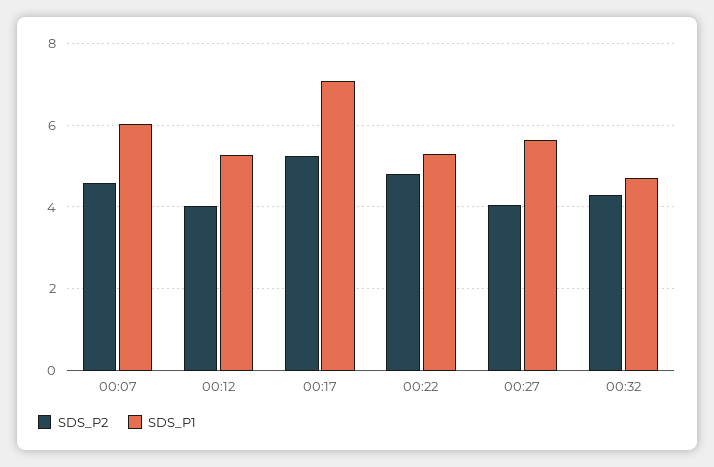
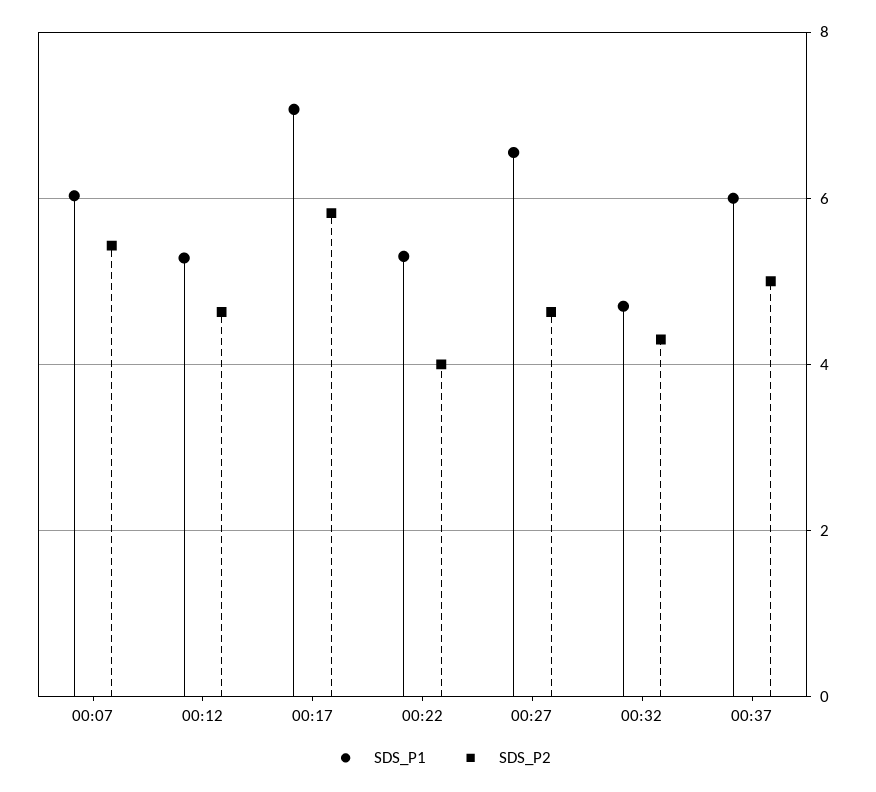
SDS_P2, 00:07: 4.6 -> 5.4
SDS_P2, 00:12: 4 -> 4.6
SDS_P2, 00:17: 5.2 -> 5.8
SDS_P2, 00:22: 4.8 -> 4
SDS_P2, 00:27: 4 -> 4.6
SDS_P1, 00:27: 5.6 -> 6.6
SDS_P1, 00:37: none -> 6
SDS_P2, 00:37: none -> 5

